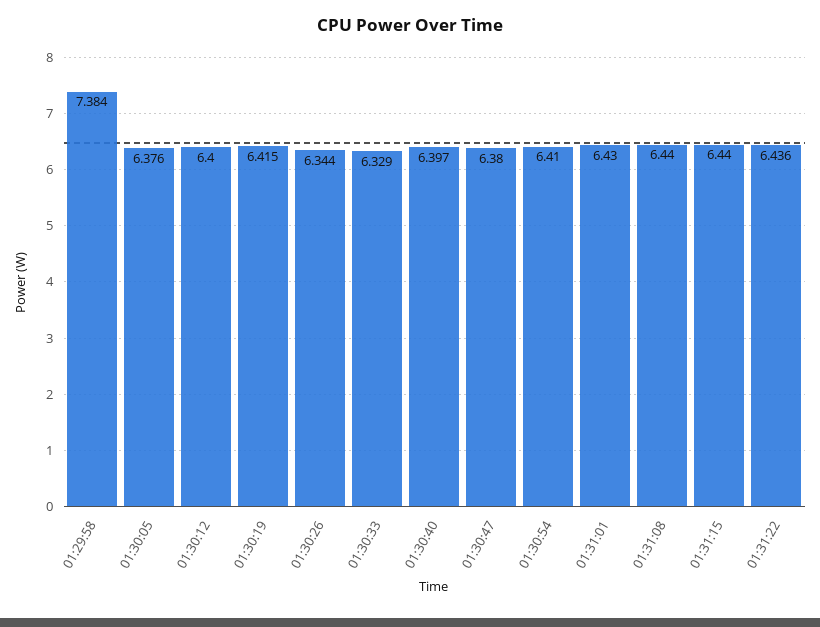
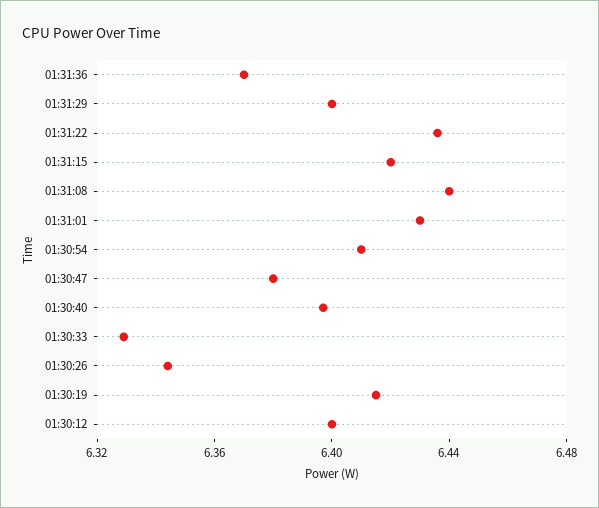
01:29:58: 7.384 -> none
01:30:05: 6.376 -> none
01:31:15: 6.44 -> 6.42
01:31:36: none -> 6.37
01:31:29: none -> 6.4

